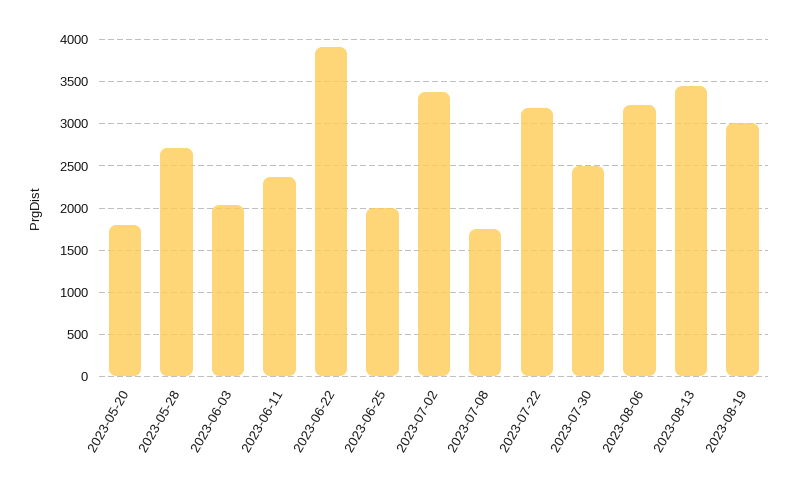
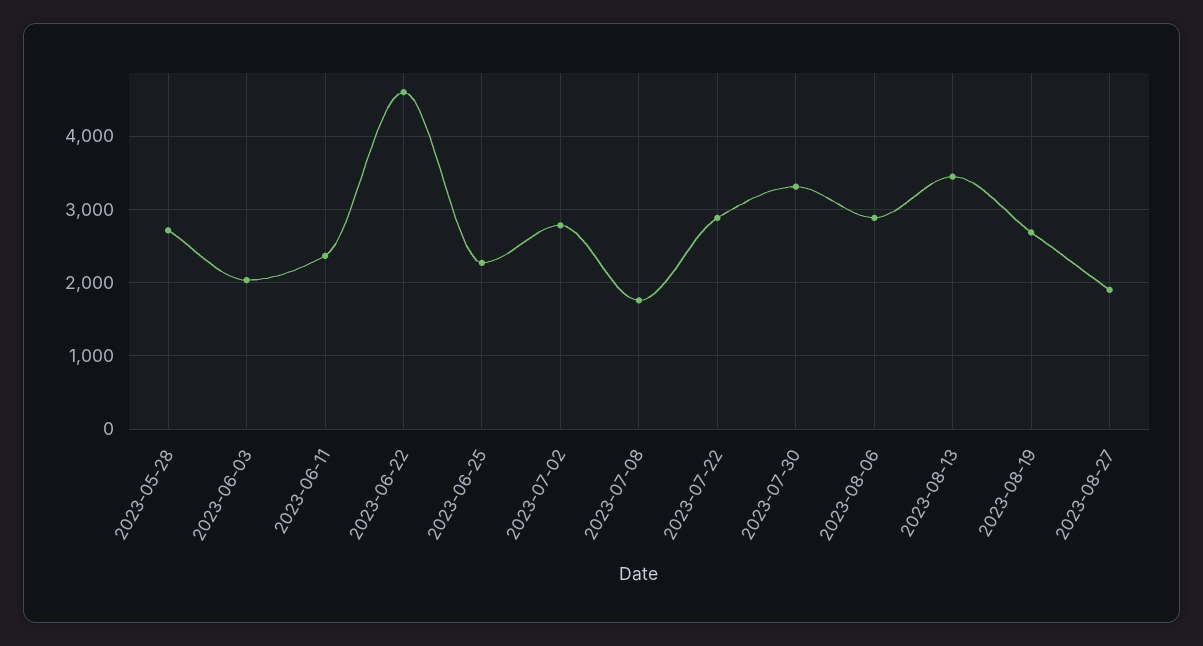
2023-05-20: 1800 -> none
2023-06-22: 3900 -> 4600
2023-06-25: 2000 -> 2300
2023-07-02: 3400 -> 2800
2023-07-22: 3200 -> 2900
2023-07-30: 2500 -> 3300
2023-08-06: 3200 -> 2900
2023-08-19: 3000 -> 2700
2023-08-27: none -> 1900

